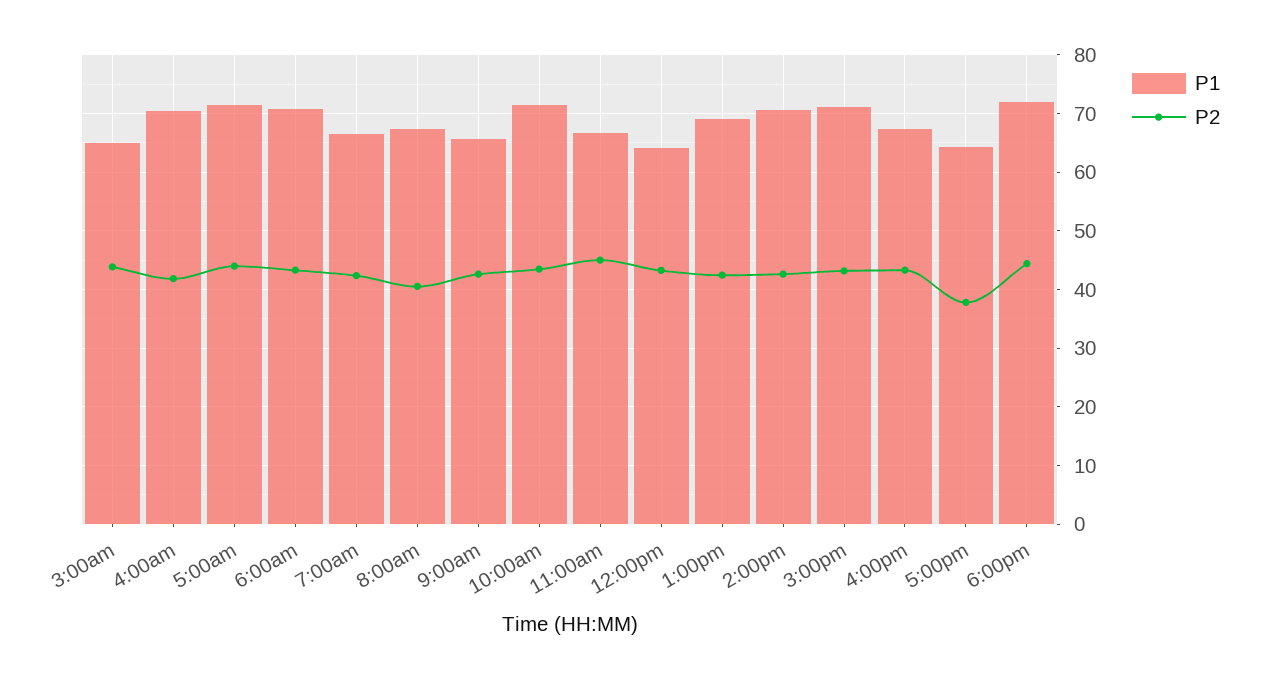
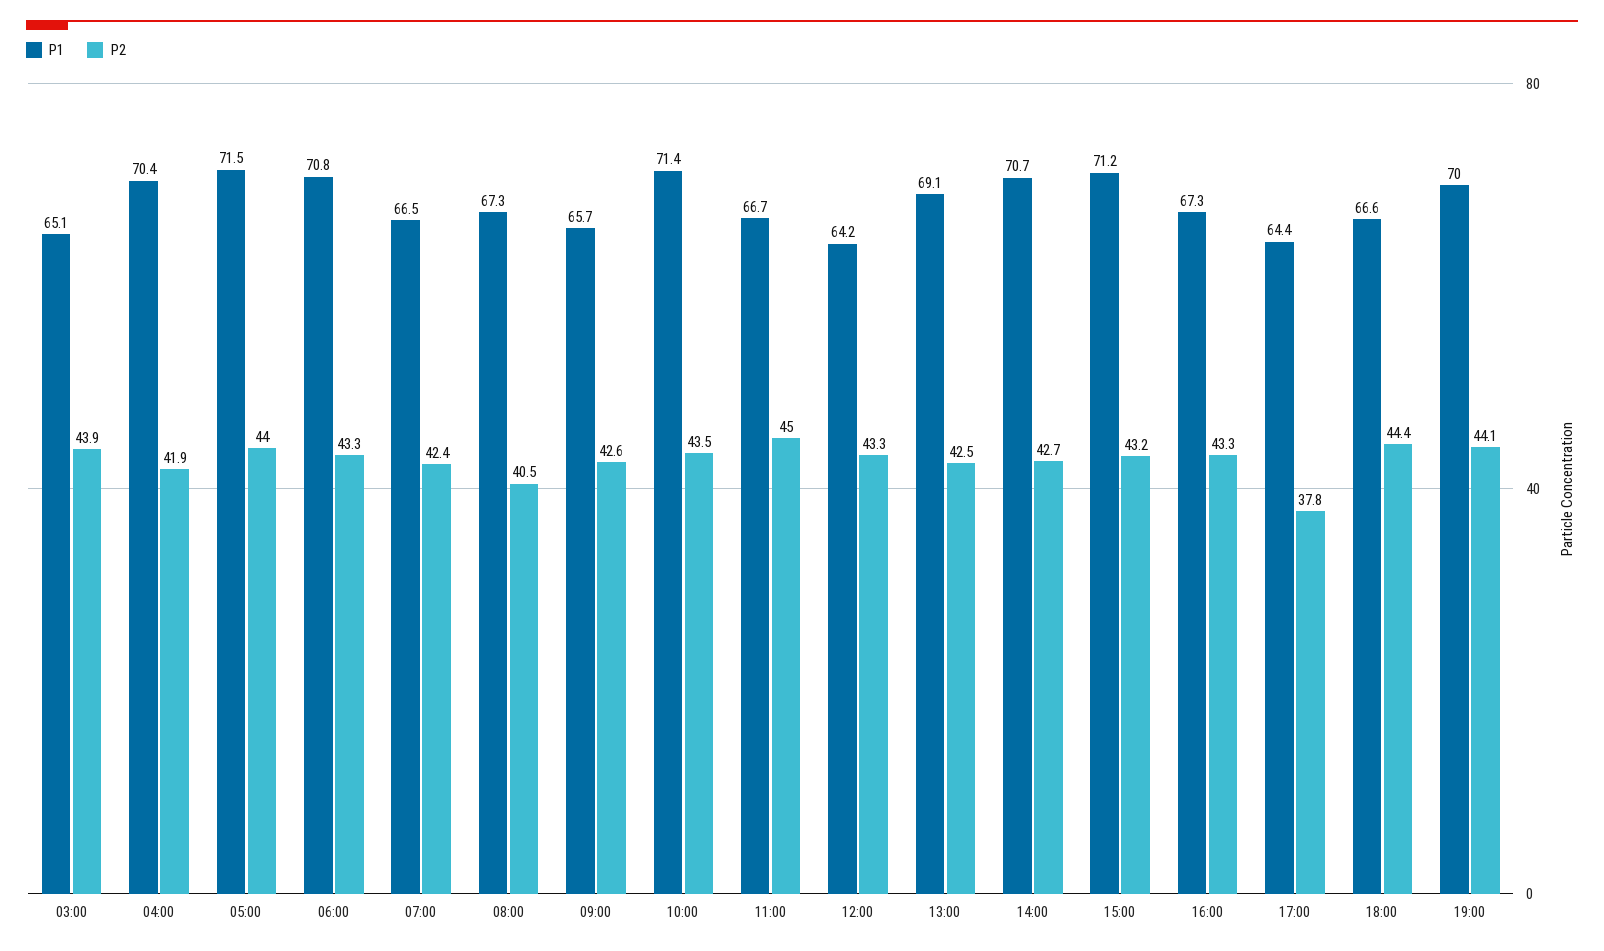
P1, 6:00pm: 72 -> 66.6
P1, 19:00: none -> 70
P2, 19:00: none -> 44.1

